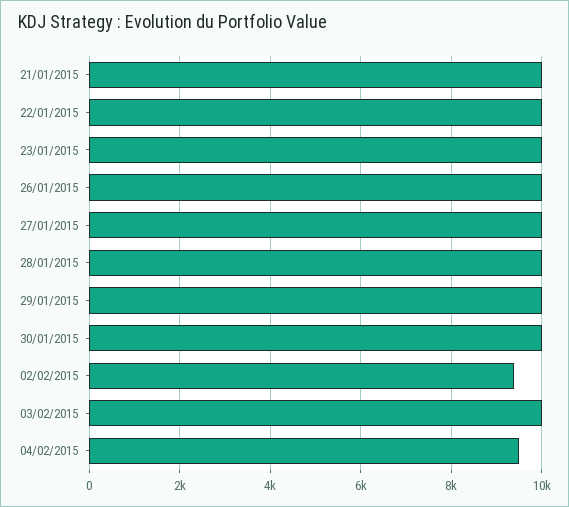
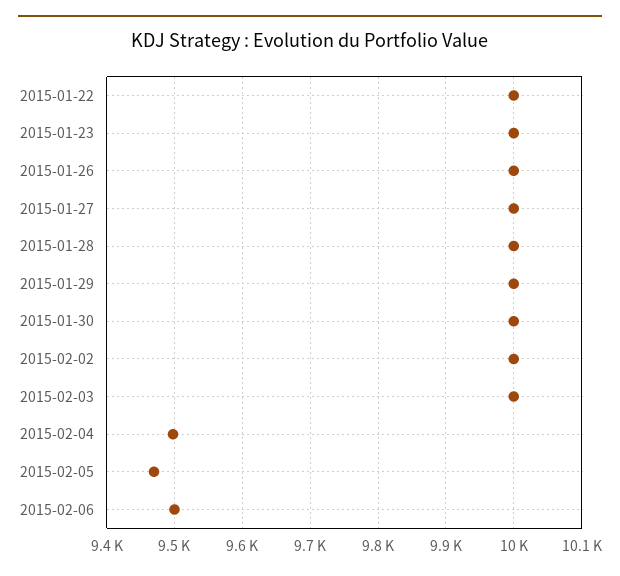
21/01/2015: 10000 -> none
02/02/2015: 9400 -> 10000
2015-02-05: none -> 9470
2015-02-06: none -> 9500

